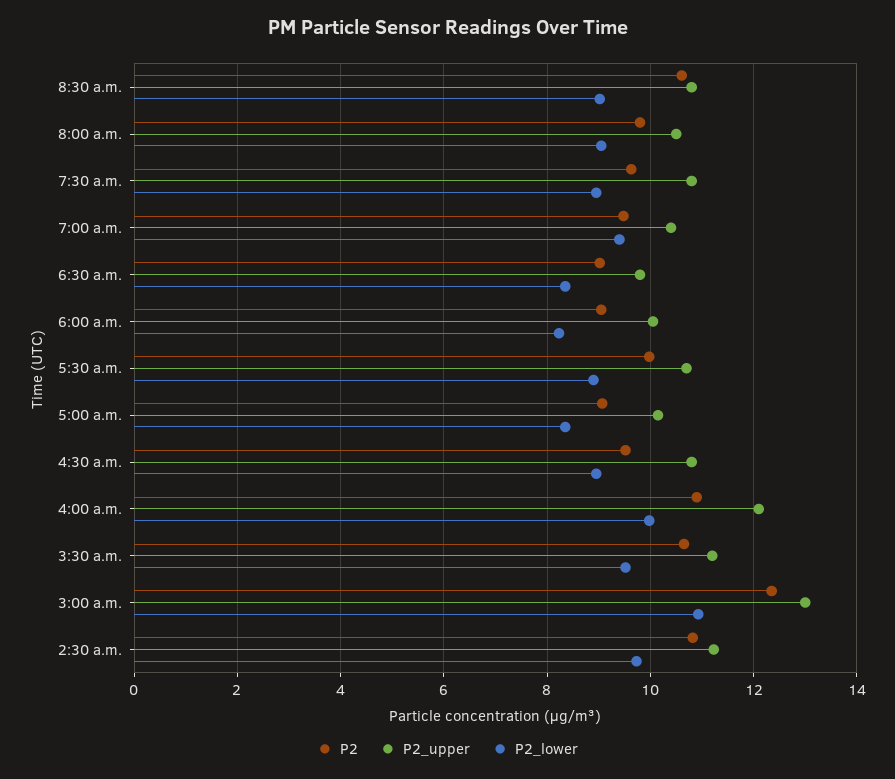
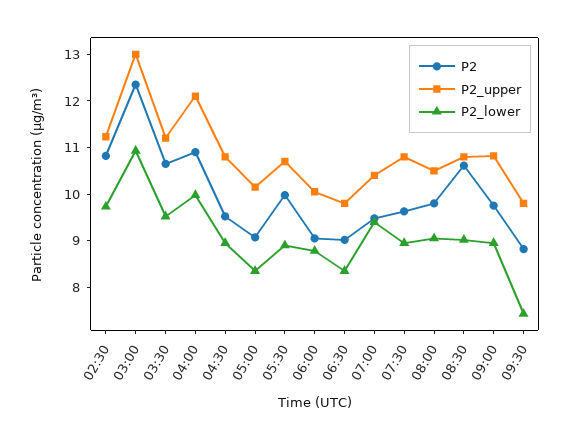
P2_lower, 6:00 a.m.: 8.2 -> 8.8
P2, 09:00: none -> 9.8
P2_upper, 09:00: none -> 10.8
P2_lower, 09:00: none -> 9
P2, 09:30: none -> 8.8
P2_upper, 09:30: none -> 9.8
P2_lower, 09:30: none -> 7.4

